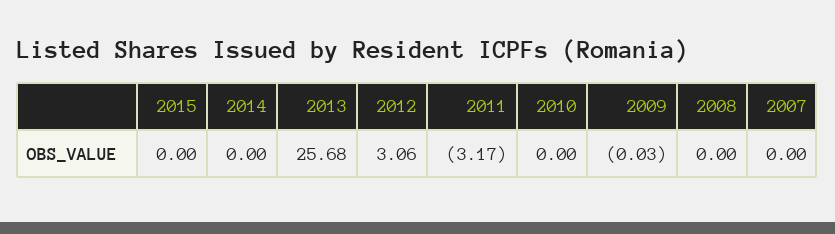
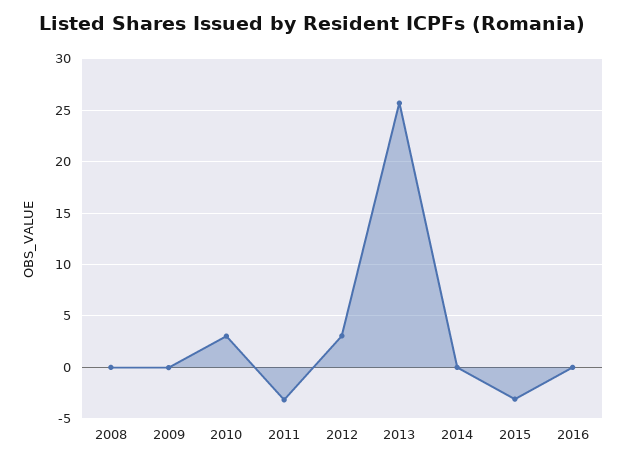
2015: 0 -> -3
2010: 0 -> 3
2007: 0 -> none
2016: none -> 0

